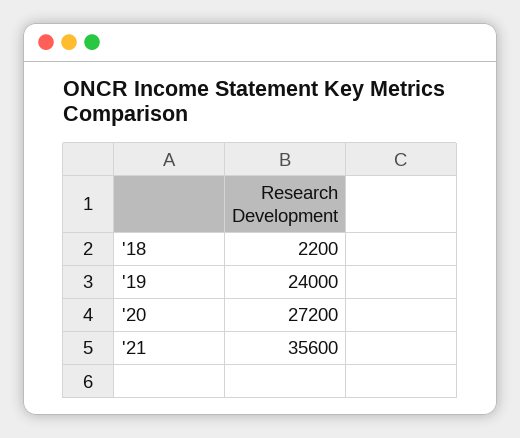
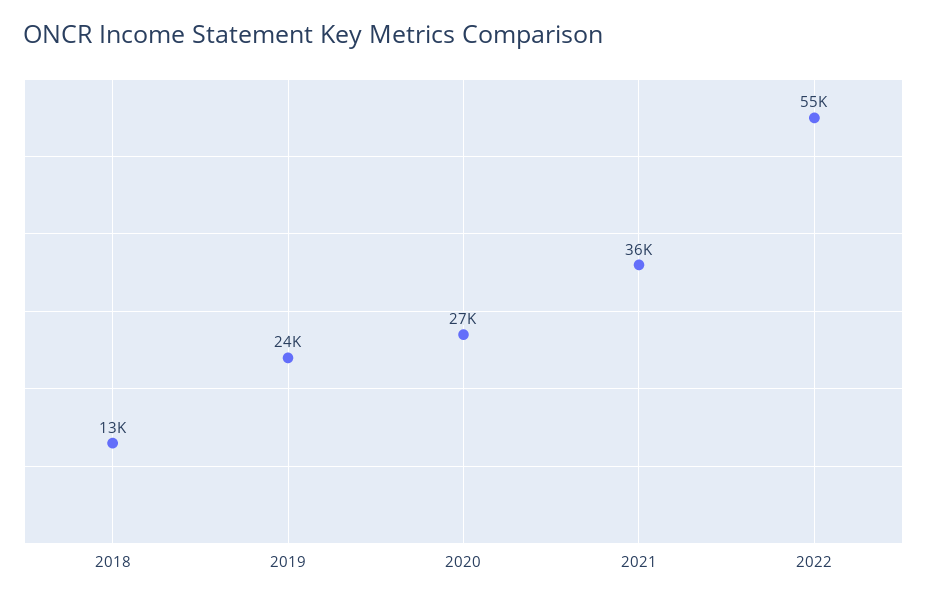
'18: 2200 -> 13000
2022: none -> 55000

